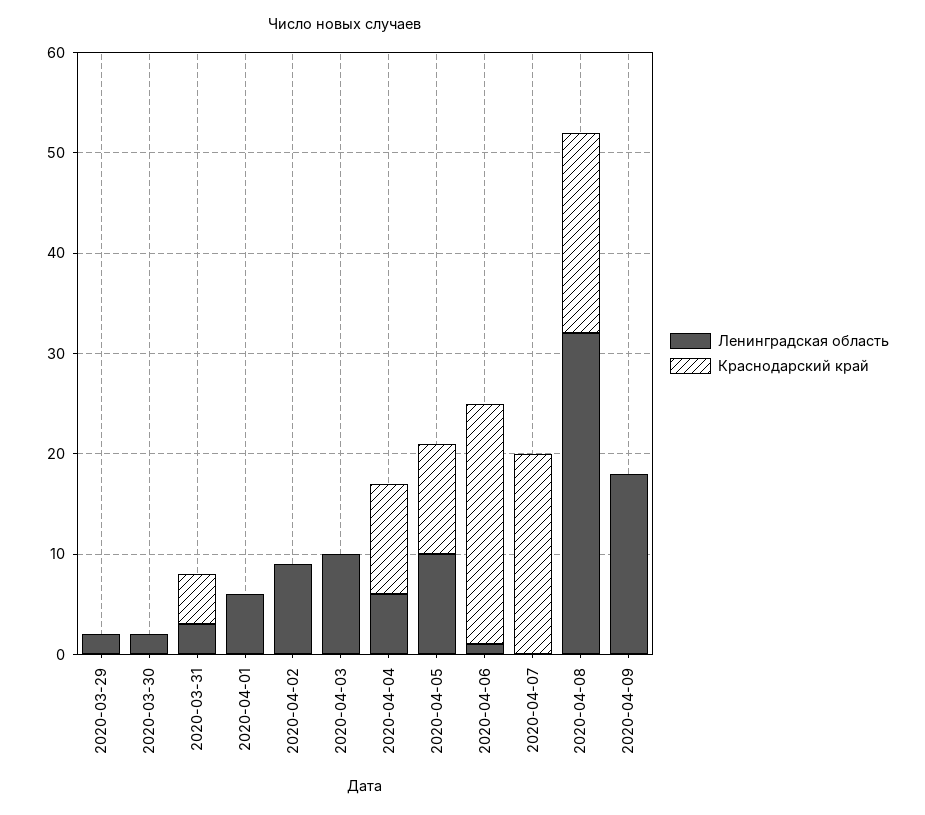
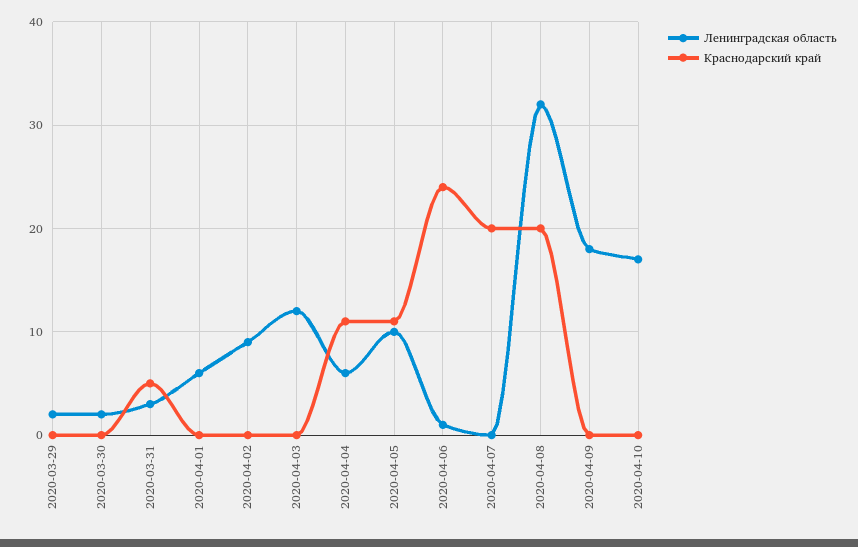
Ленинградская область, 2020-04-03: 10 -> 12
Ленинградская область, 2020-04-10: none -> 17
Краснодарский край, 2020-04-10: none -> 0

